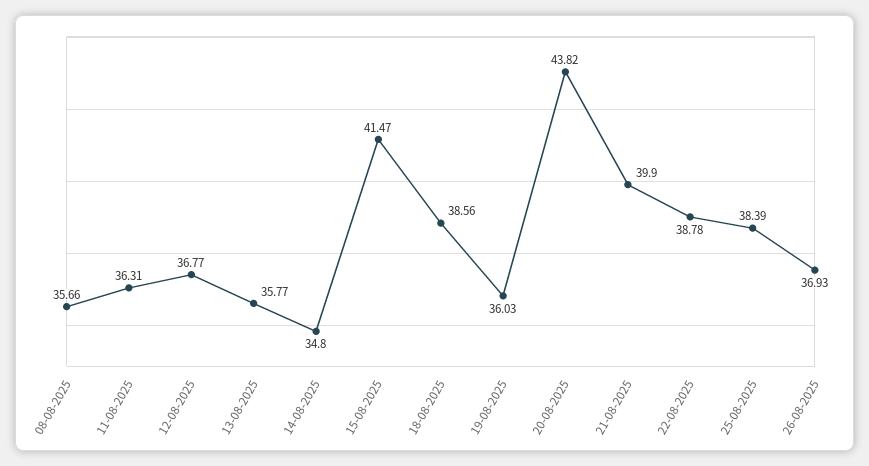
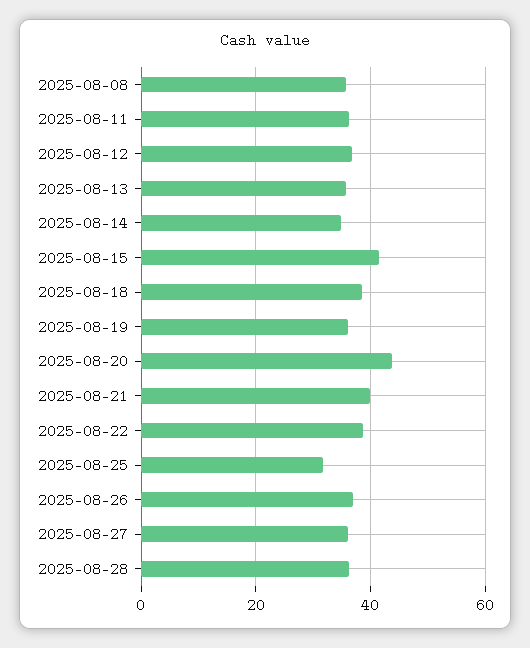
25-08-2025: 38.39 -> 32
2025-08-27: none -> 36
2025-08-28: none -> 36

